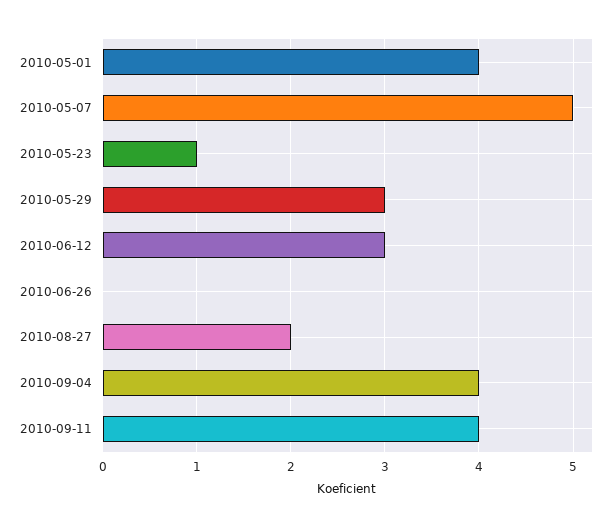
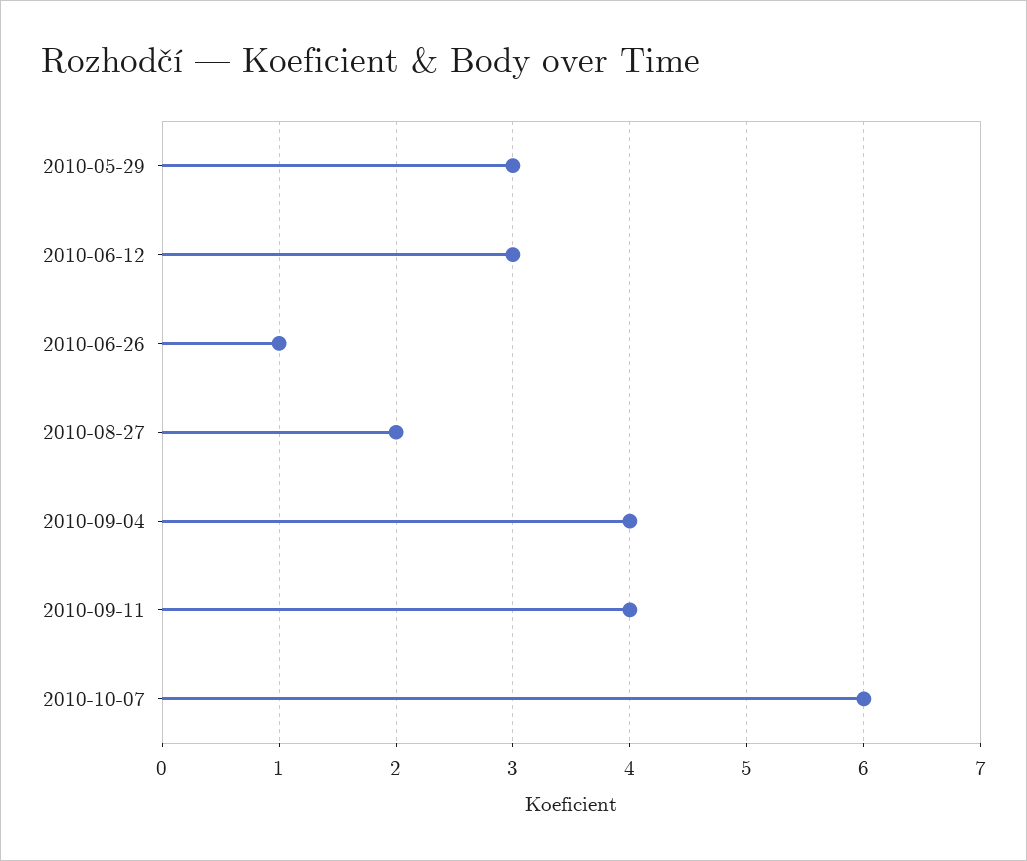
2010-05-01: 4 -> none
2010-05-07: 5 -> none
2010-05-23: 1 -> none
2010-06-26: 0 -> 1
2010-10-07: none -> 6

